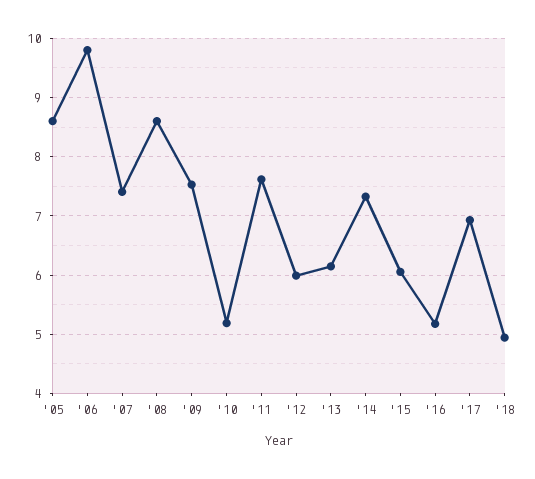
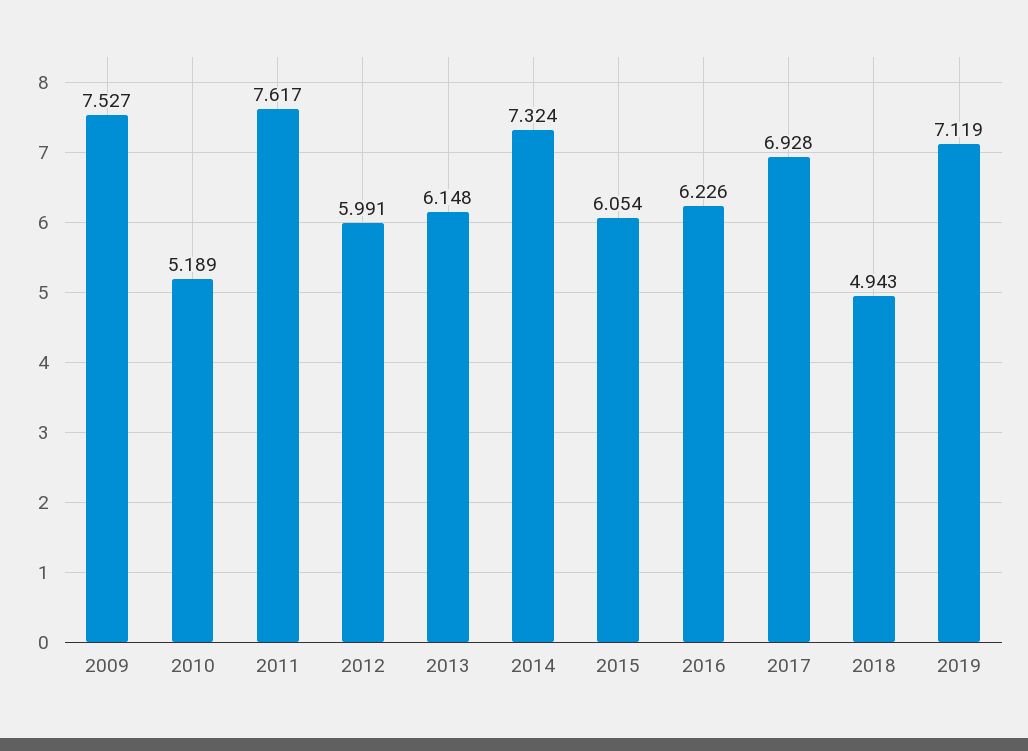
'05: 8.6 -> none
'06: 9.8 -> none
'07: 7.4 -> none
'08: 8.6 -> none
'16: 5.2 -> 6.226
2019: none -> 7.119

